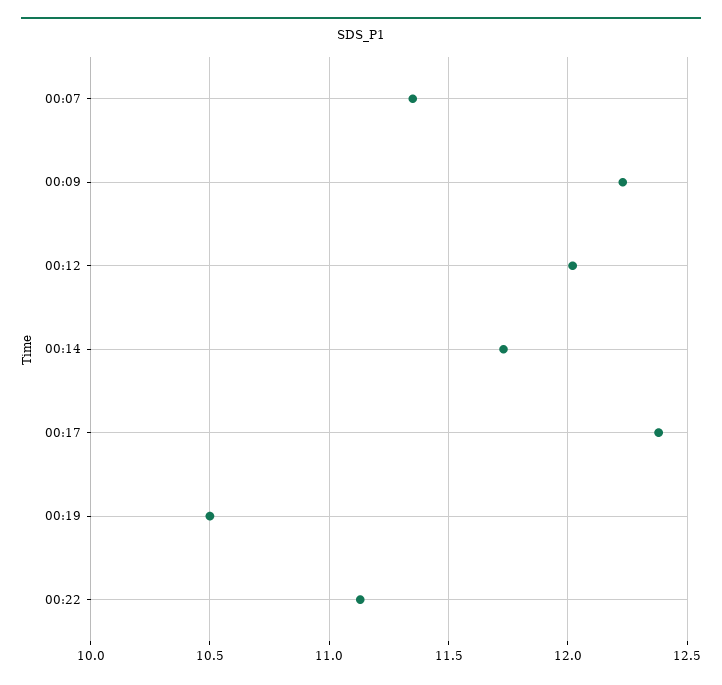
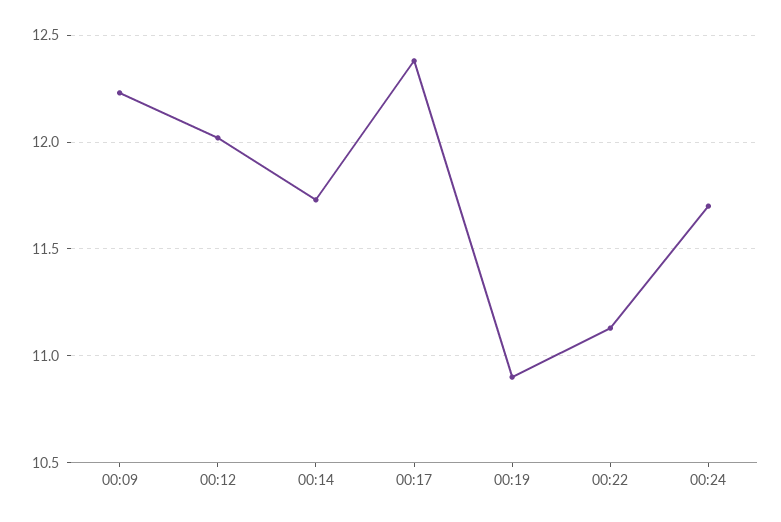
00:07: 11.35 -> none
00:19: 10.5 -> 10.9
00:24: none -> 11.7

